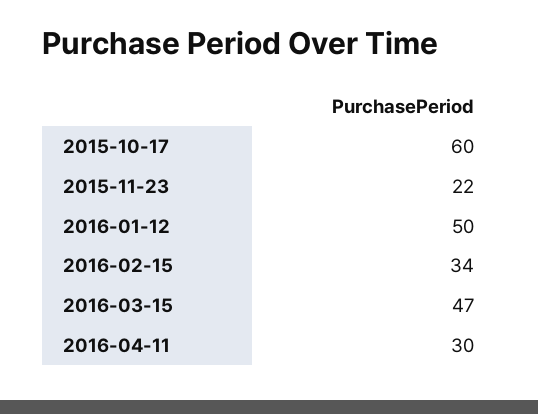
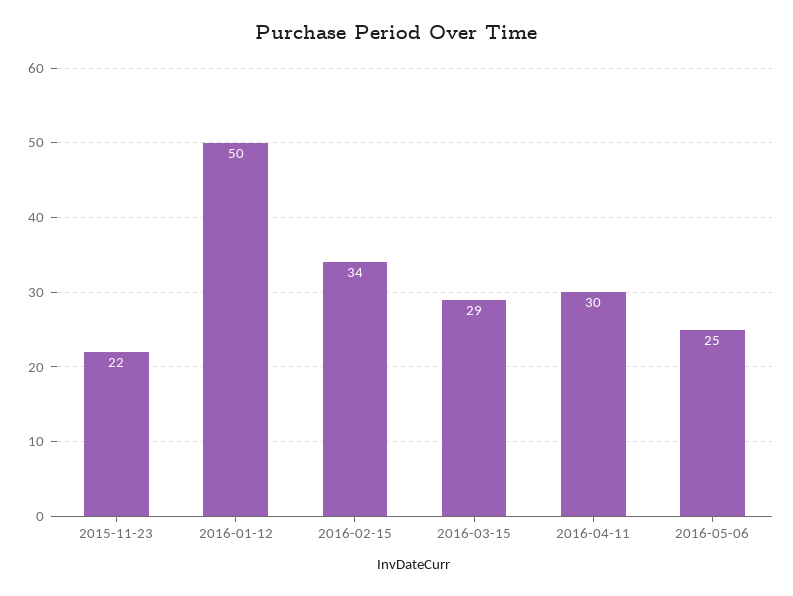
2015-10-17: 60 -> none
2016-03-15: 47 -> 29
2016-05-06: none -> 25

